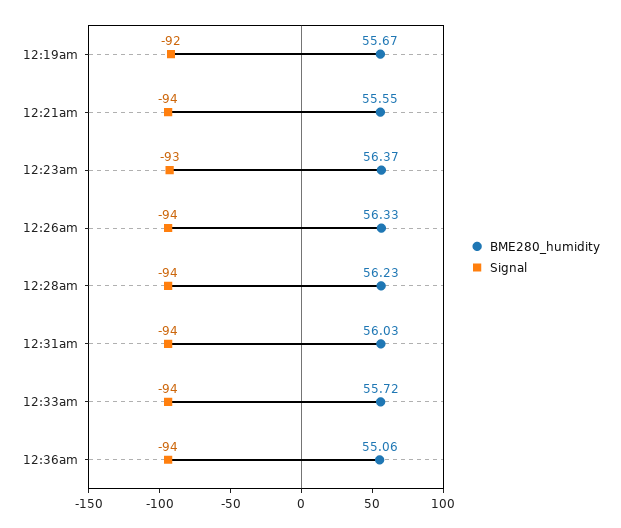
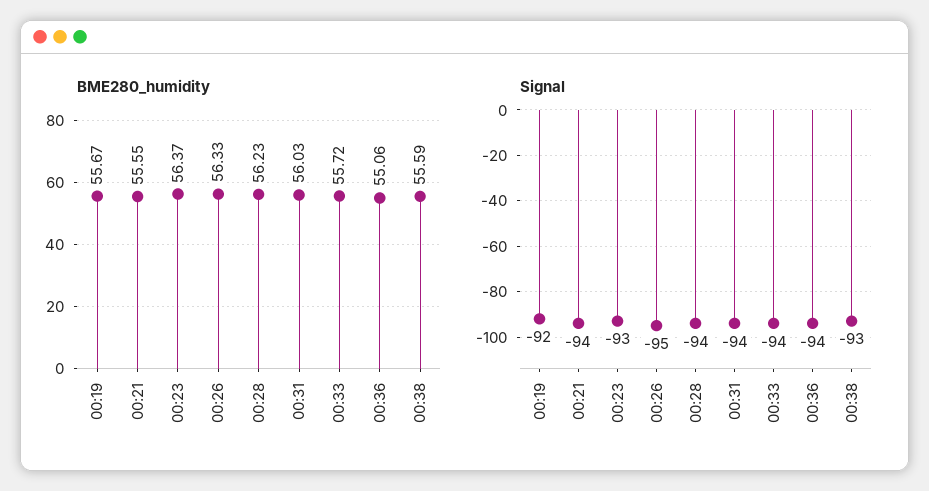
Signal, 12:26am: -94 -> -95
BME280_humidity, 00:38: none -> 55.59
Signal, 00:38: none -> -93

